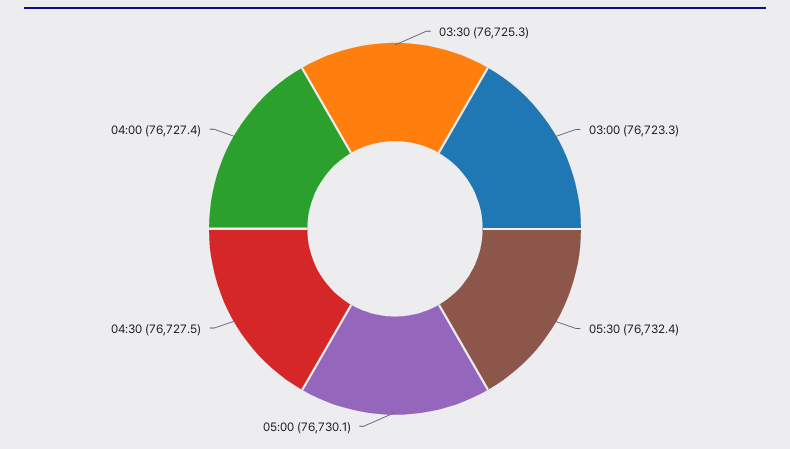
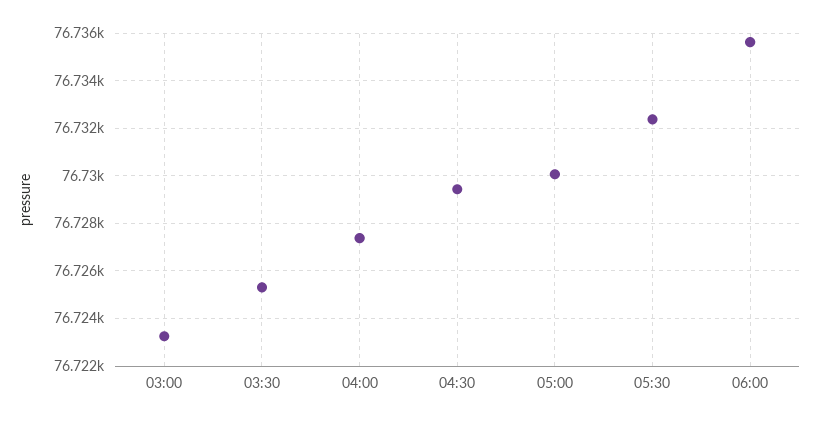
04:30: 76727.5 -> 76729.5
06:00: none -> 76735.5

